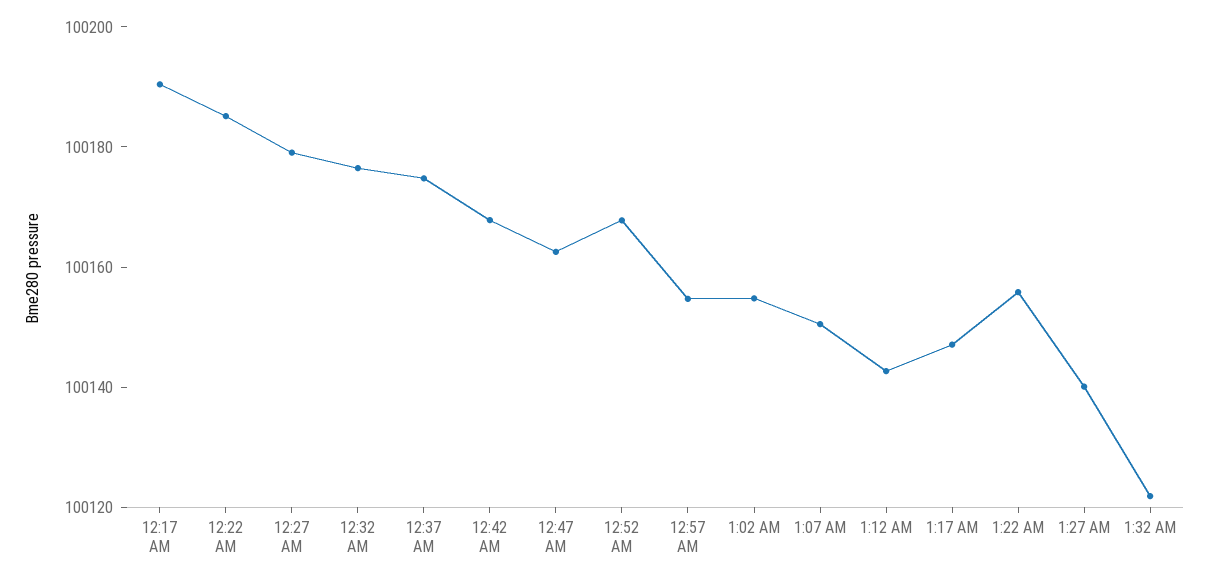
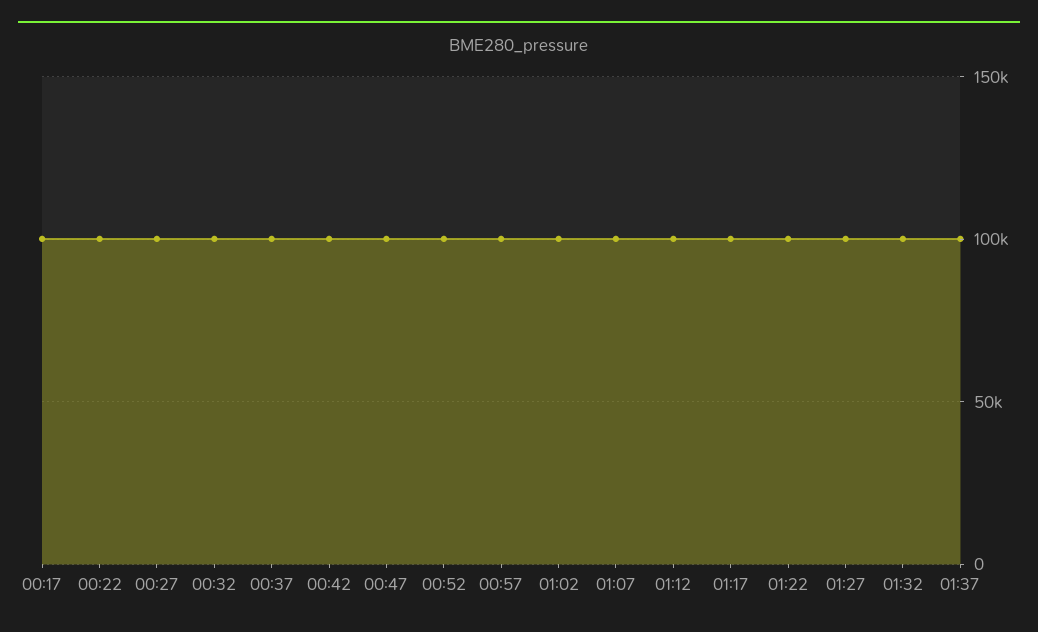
01:37: none -> 100000

